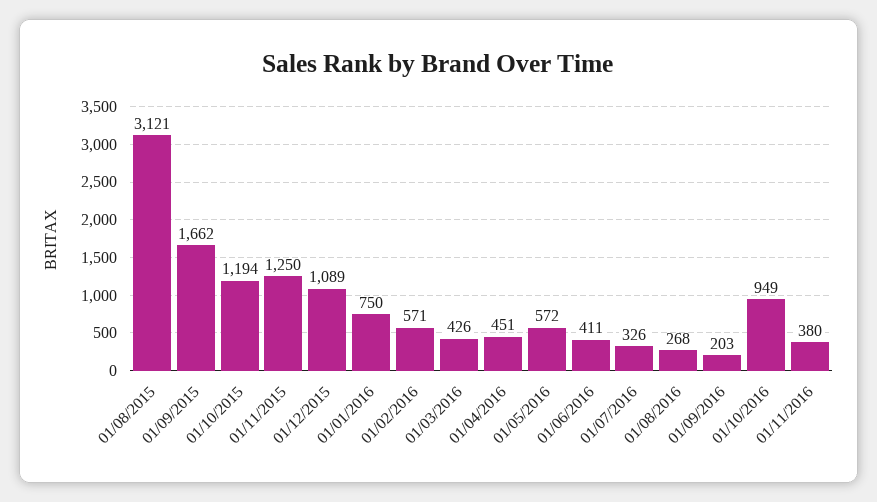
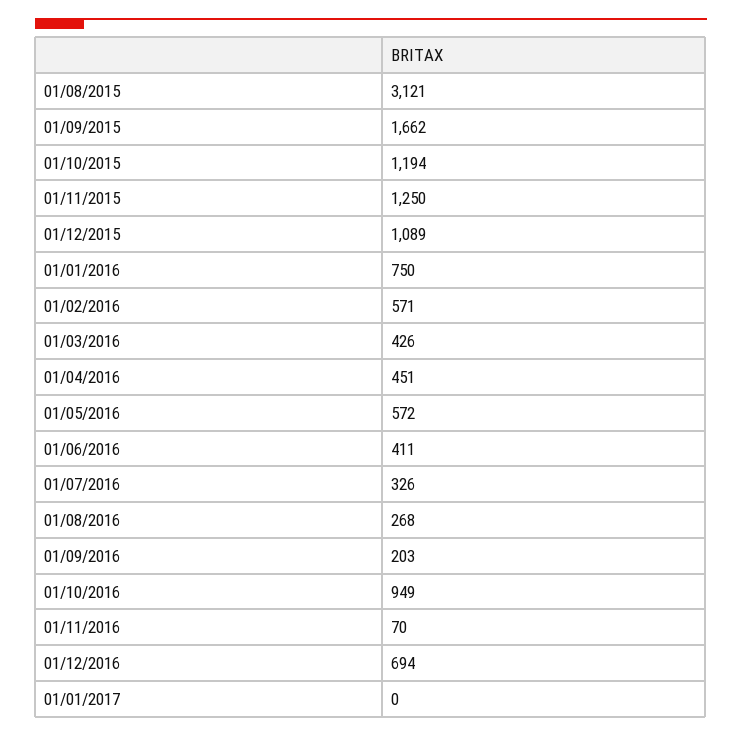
01/11/2016: 380 -> 70
01/12/2016: none -> 694
01/01/2017: none -> 0

